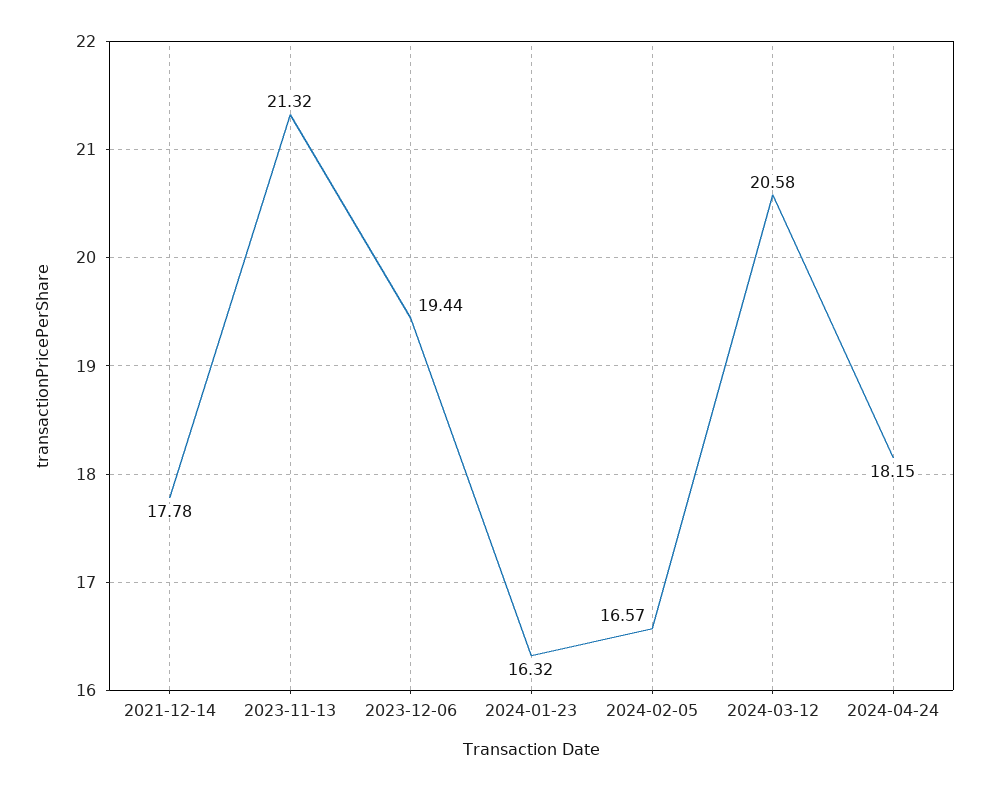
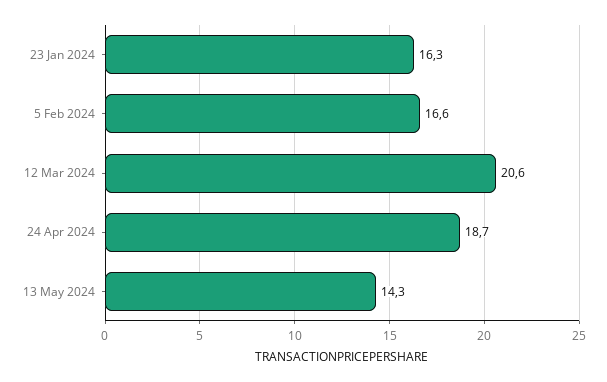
2021-12-14: 17.78 -> none
2023-11-13: 21.32 -> none
2023-12-06: 19.44 -> none
2024-04-24: 18.15 -> 18.7
13 May 2024: none -> 14.3

